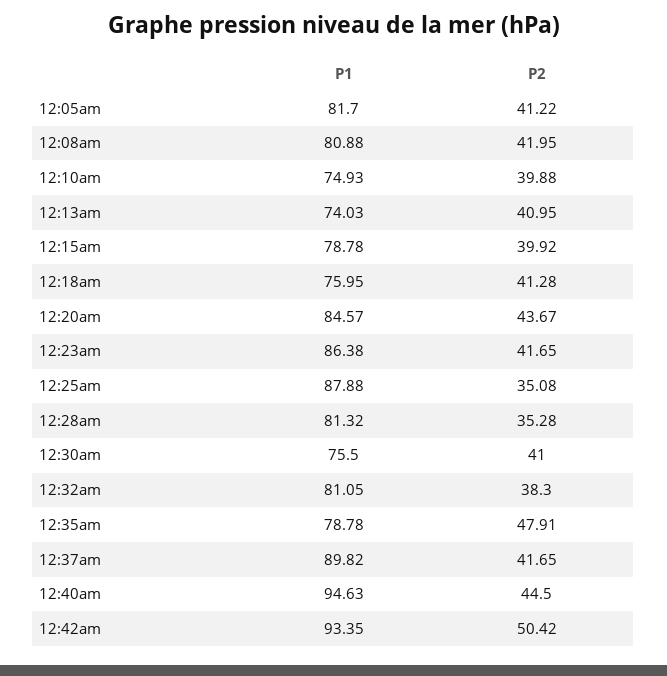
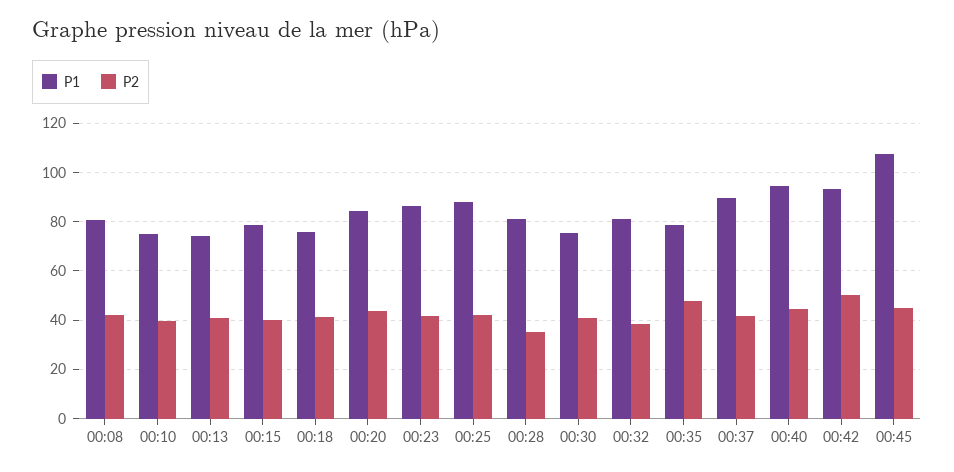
P1, 12:05am: 81.7 -> none
P2, 12:05am: 41.22 -> none
P2, 12:25am: 35.08 -> 42.5
P1, 00:45: none -> 107.5
P2, 00:45: none -> 45

